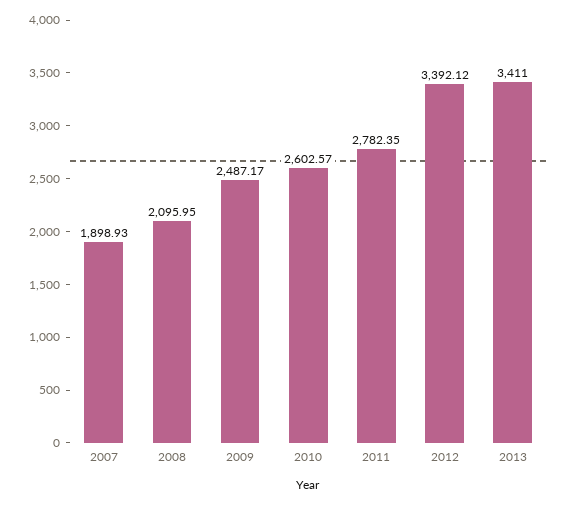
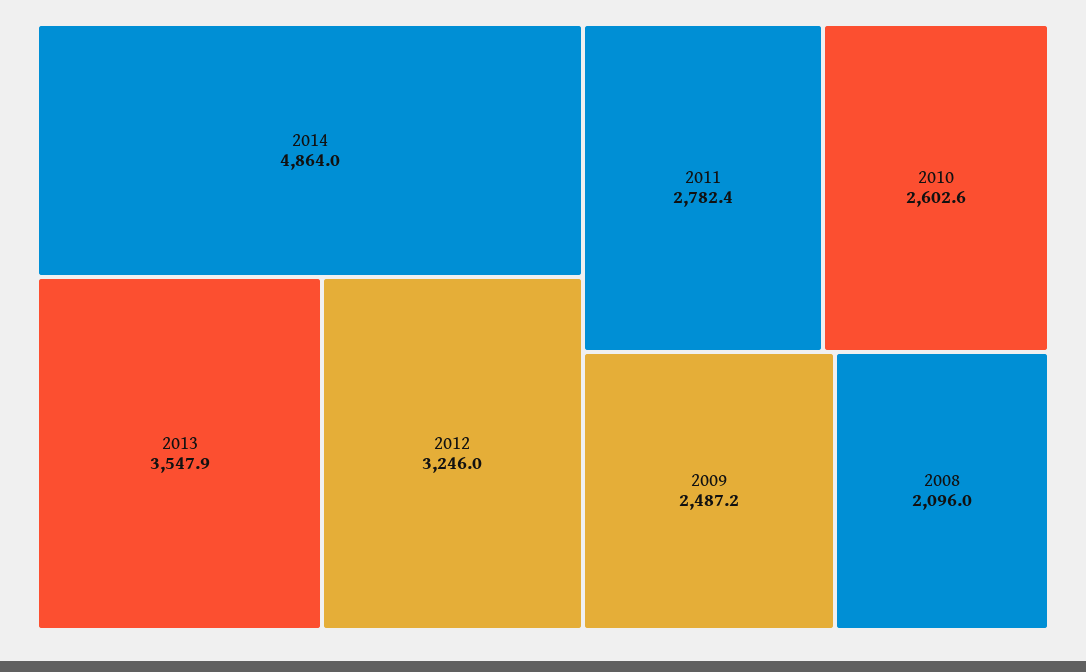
2007: 1898.93 -> none
2012: 3392.12 -> 3246
2013: 3411 -> 3547.9
2014: none -> 4864

